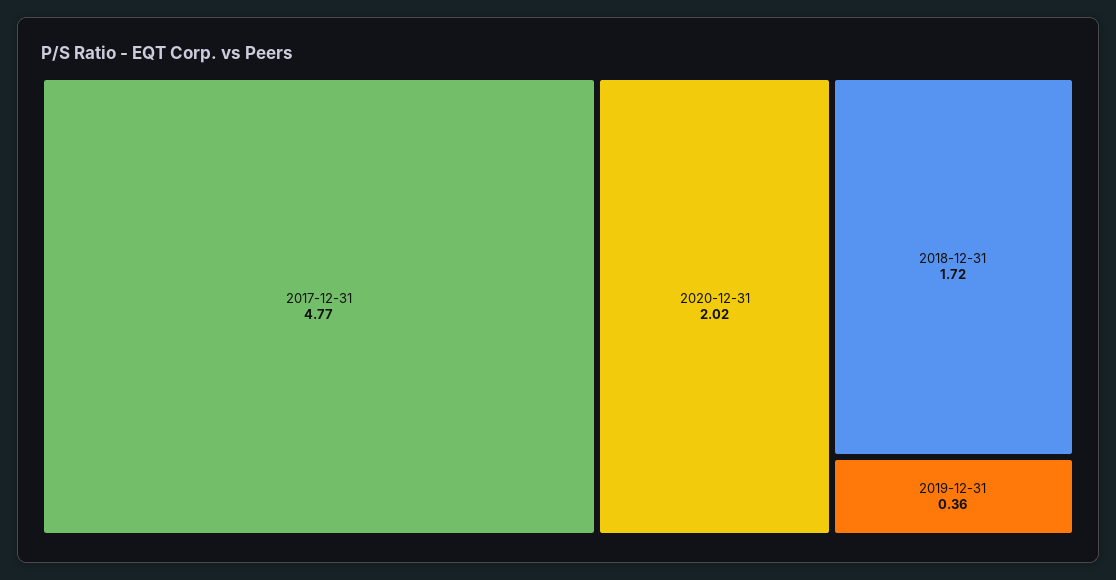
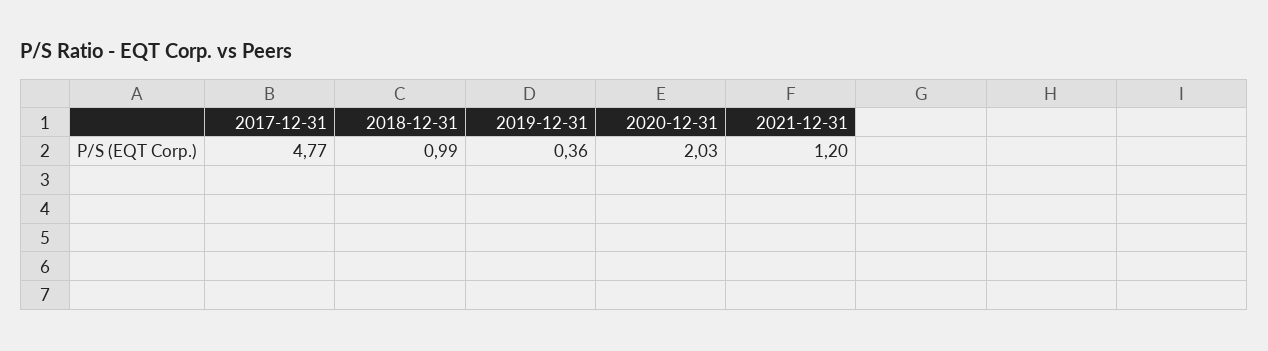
2020-12-31: 2.02 -> 2.03
2018-12-31: 1.72 -> 0.99
2021-12-31: none -> 1.2

